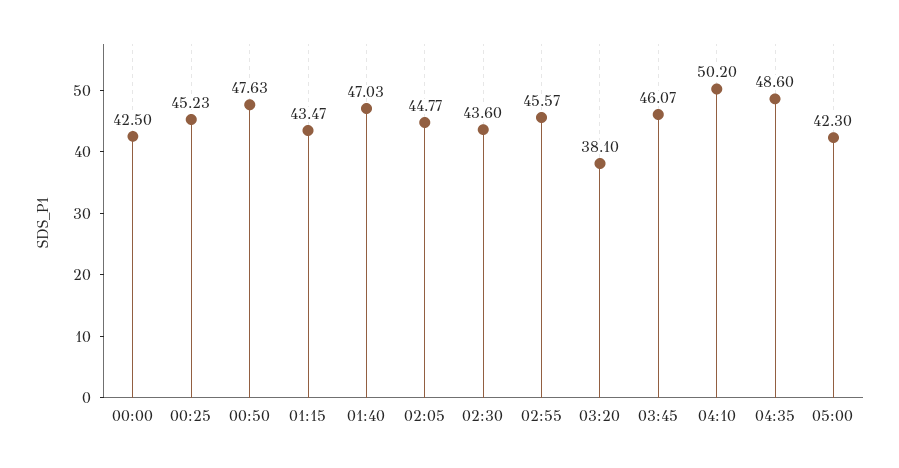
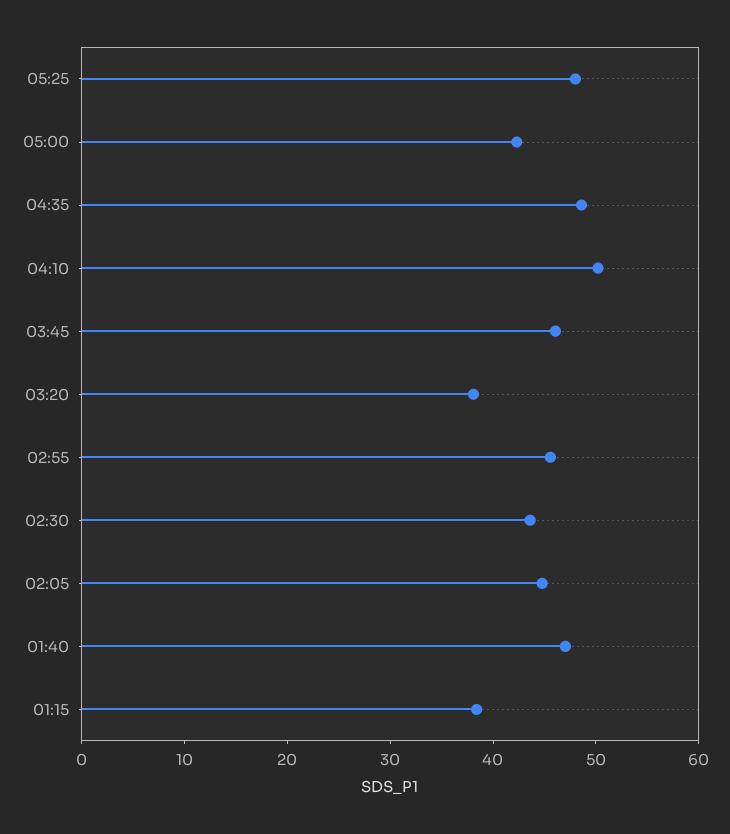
00:00: 42.5 -> none
00:25: 45.23 -> none
00:50: 47.63 -> none
01:15: 43.47 -> 38
05:25: none -> 48

